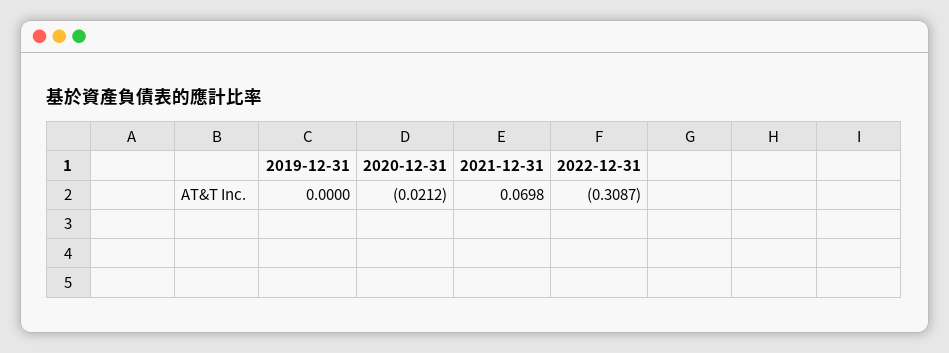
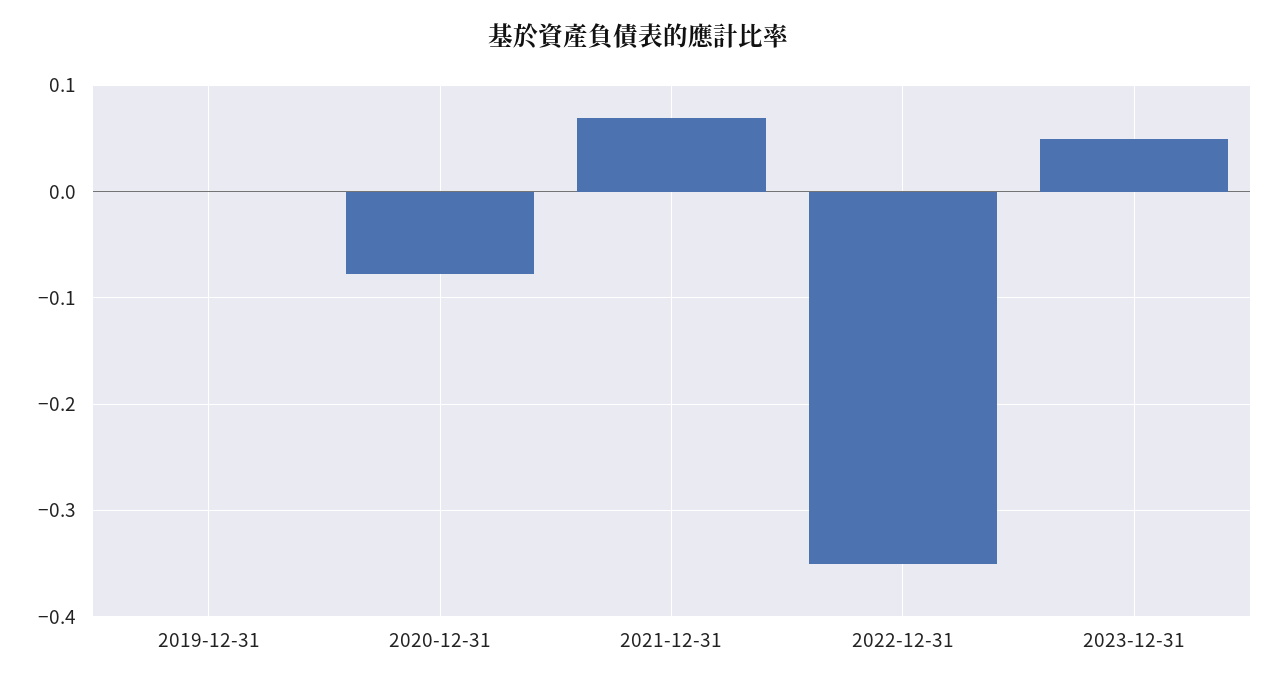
2020-12-31: -0.0212 -> -0.08
2022-12-31: -0.3087 -> -0.35
2023-12-31: none -> 0.05

